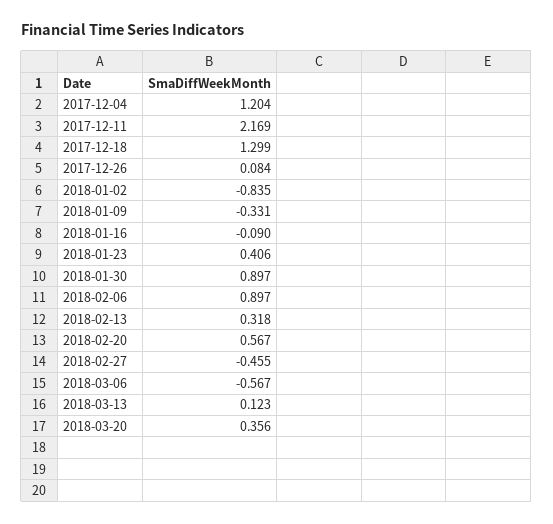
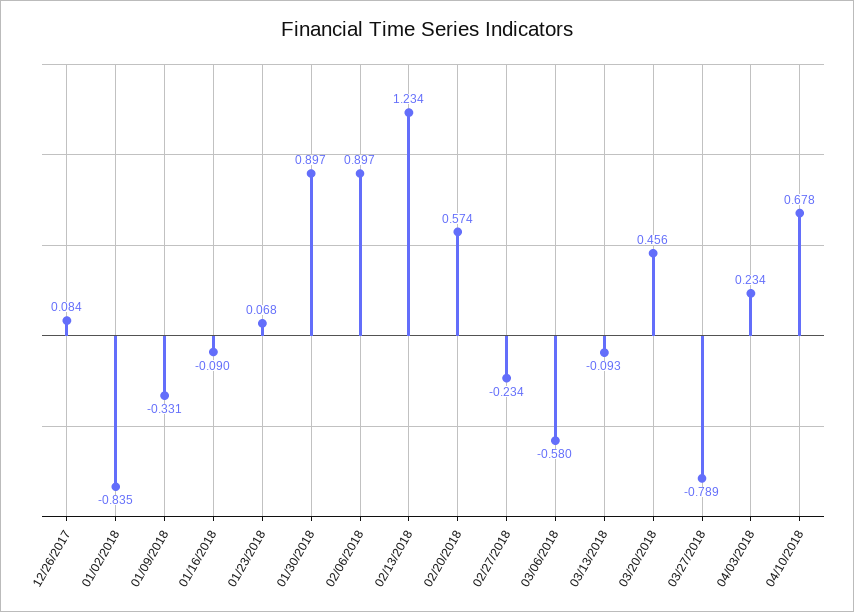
2017-12-04: 1.204 -> none
2017-12-11: 2.169 -> none
2017-12-18: 1.299 -> none
2018-01-23: 0.406 -> 0.068
2018-02-13: 0.318 -> 1.234
2018-02-20: 0.567 -> 0.574
2018-02-27: -0.455 -> -0.234
2018-03-06: -0.567 -> -0.58
2018-03-13: 0.123 -> -0.093
2018-03-20: 0.356 -> 0.456
03/27/2018: none -> -0.789
04/03/2018: none -> 0.234
04/10/2018: none -> 0.678

